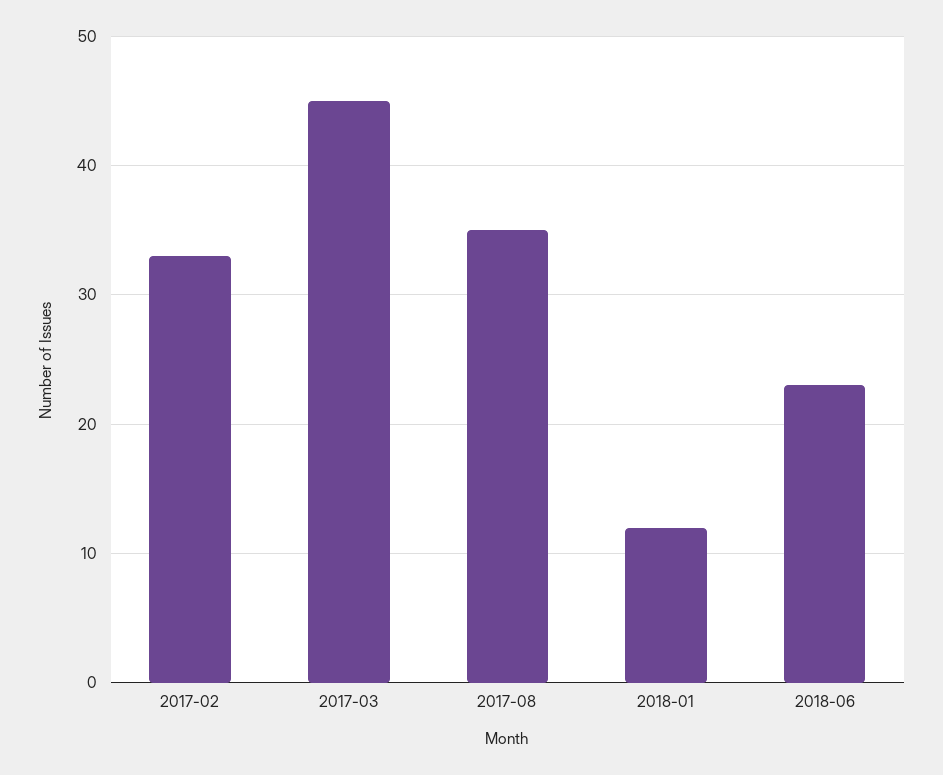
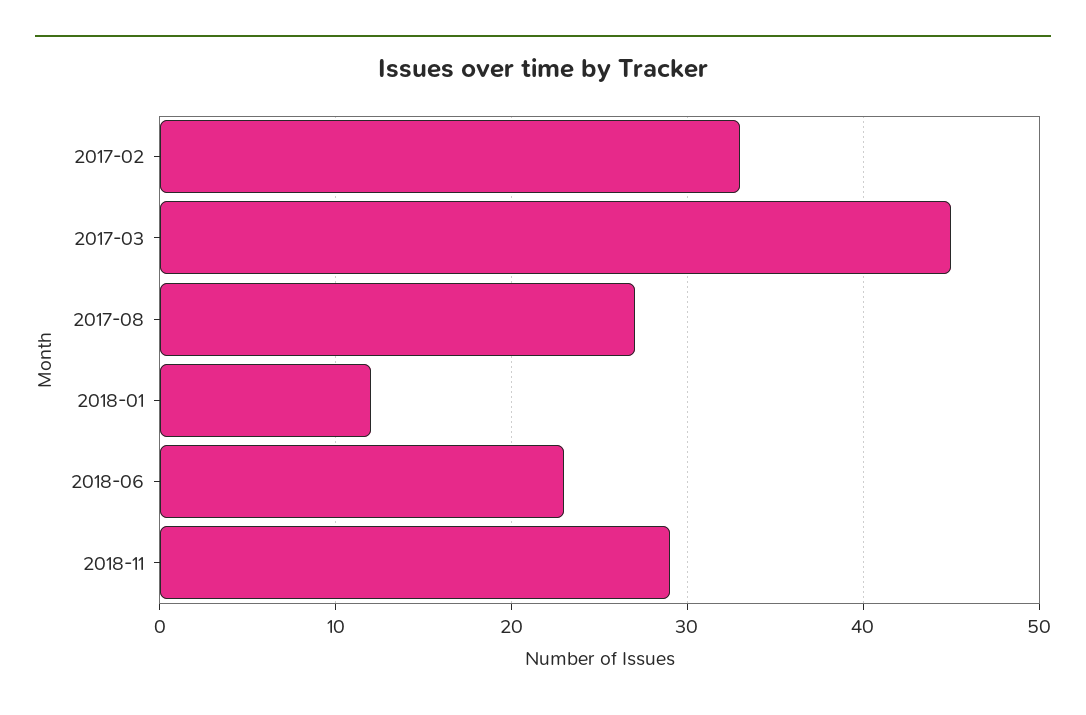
2017-08: 35 -> 27
2018-11: none -> 29

